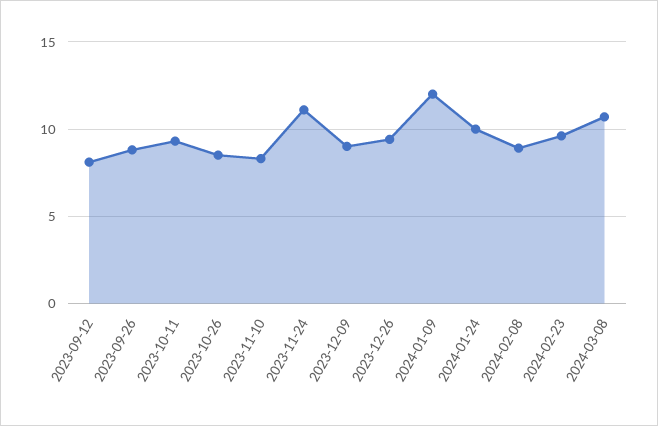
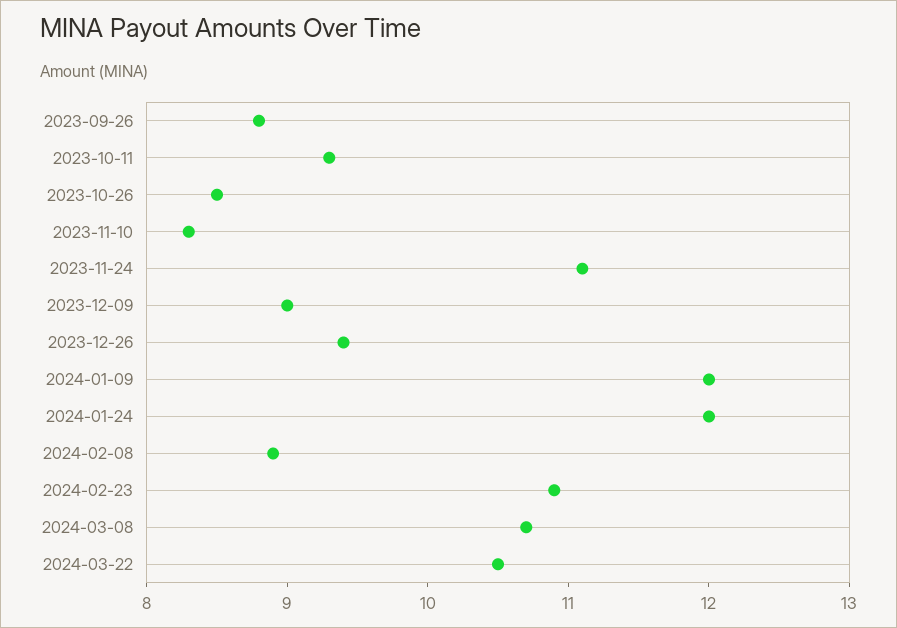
2023-09-12: 8 -> none
2024-01-24: 10 -> 12
2024-02-23: 9.5 -> 10.9
2024-03-22: none -> 10.5

